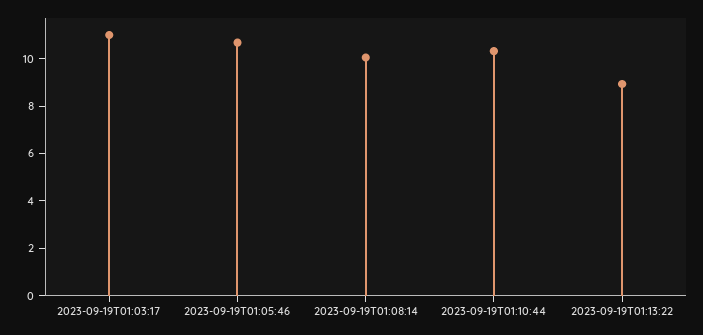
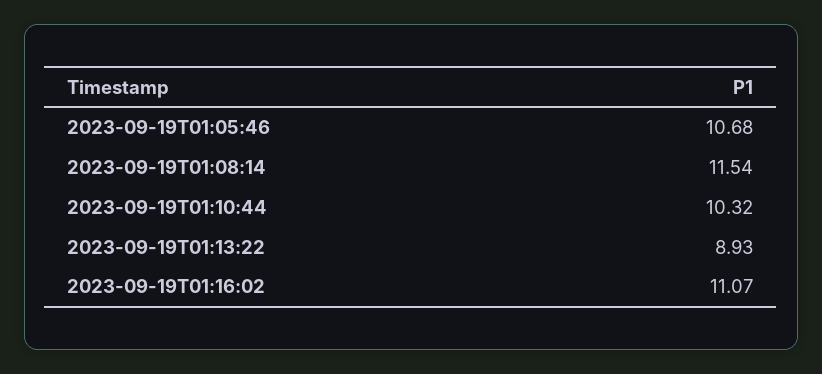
2023-09-19T01:03:17: 11 -> none
2023-09-19T01:08:14: 10 -> 11.54
2023-09-19T01:16:02: none -> 11.07

